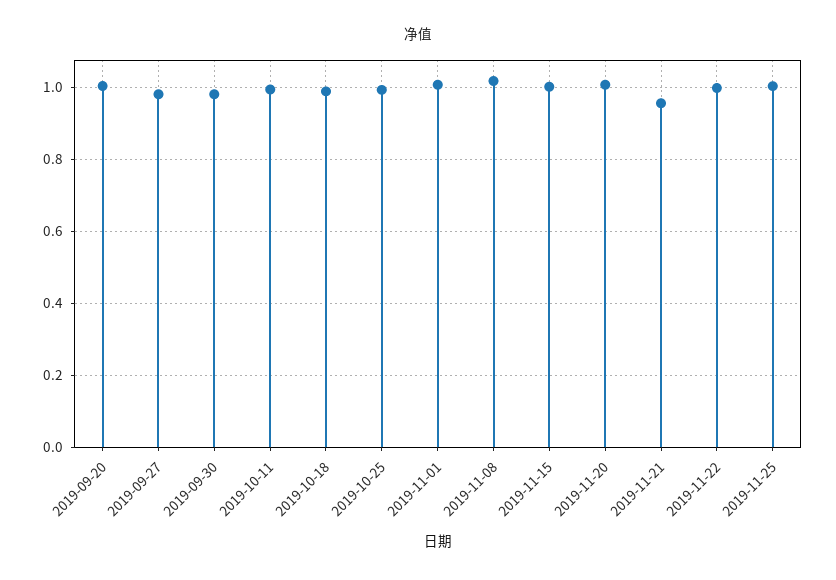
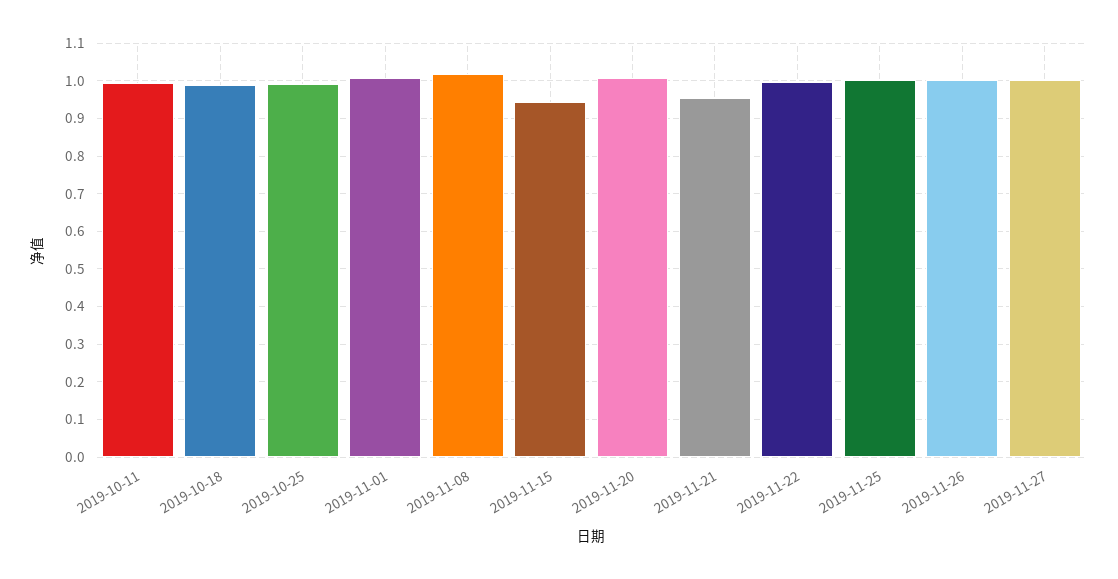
2019-09-20: 1 -> none
2019-09-27: 0.98 -> none
2019-09-30: 0.98 -> none
2019-11-15: 1 -> 0.94
2019-11-26: none -> 1
2019-11-27: none -> 1

